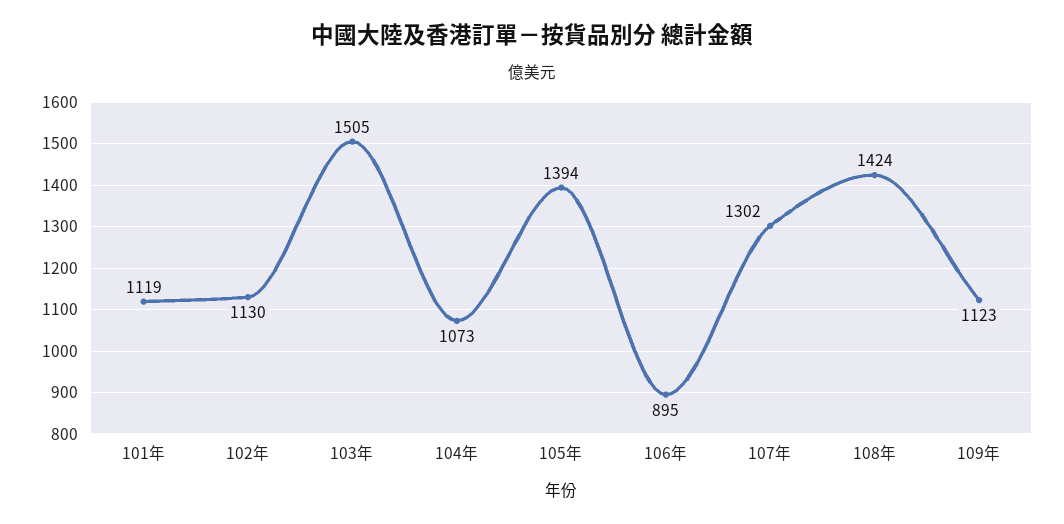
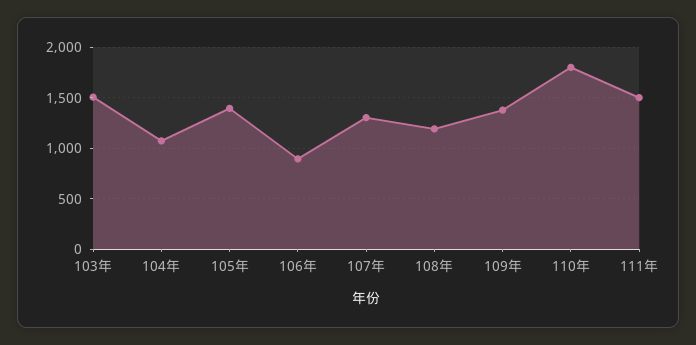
101年: 1119 -> none
102年: 1130 -> none
108年: 1424 -> 1200
109年: 1123 -> 1400
110年: none -> 1800
111年: none -> 1500

